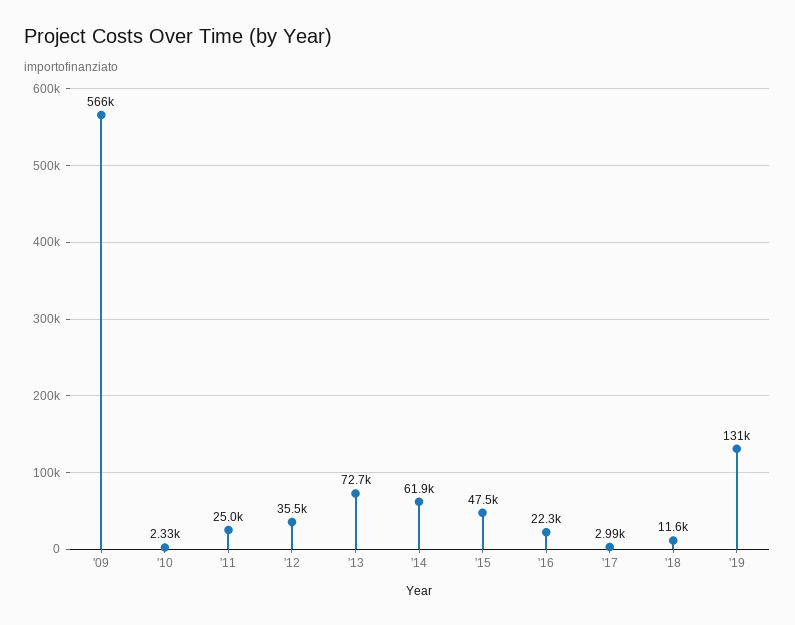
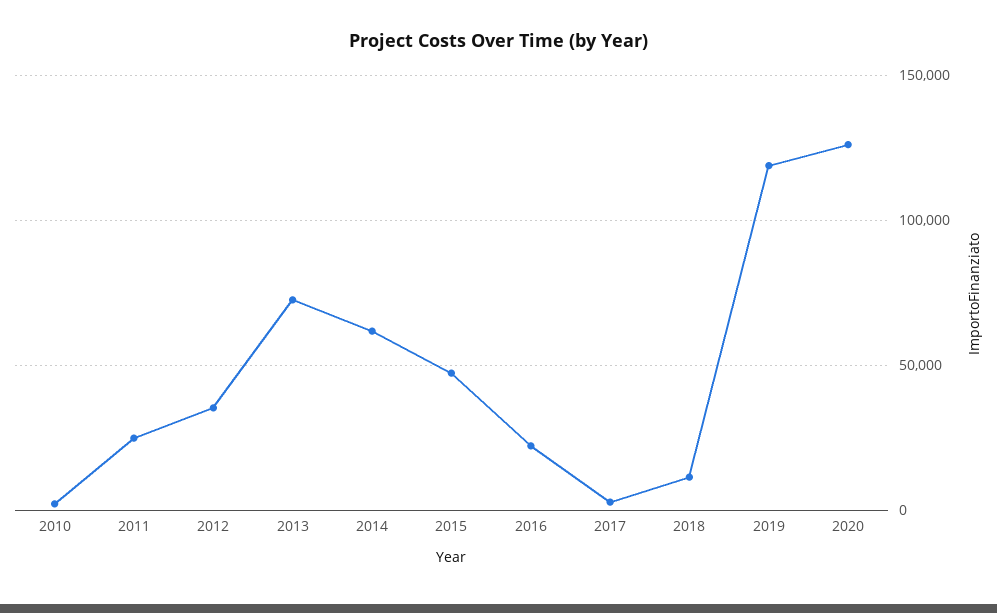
'09: 566000 -> none
'19: 131000 -> 120000
2020: none -> 125000

